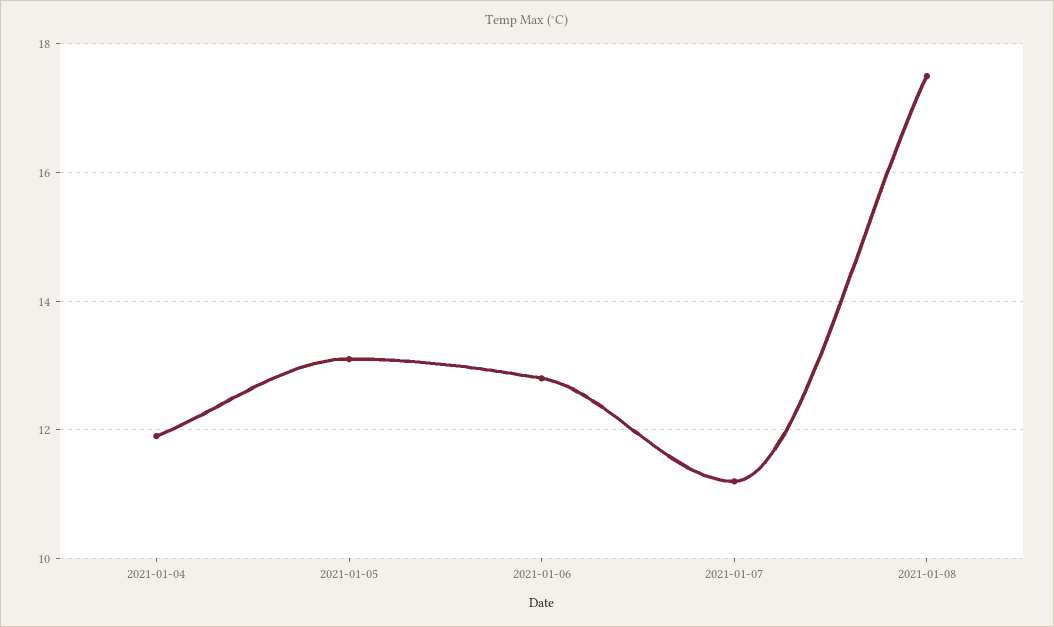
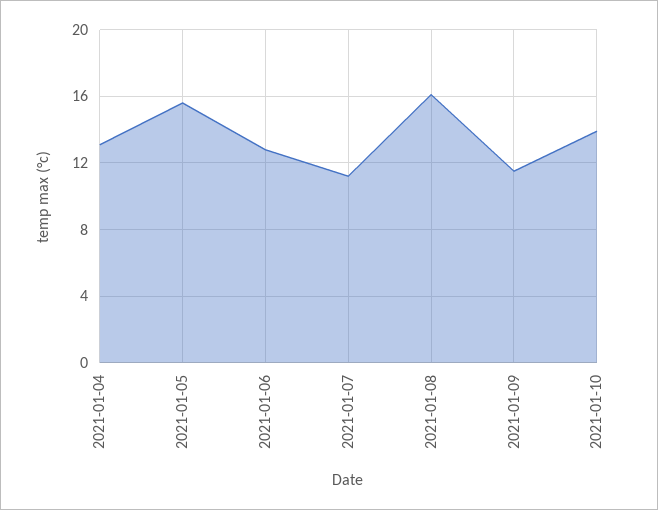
2021-01-04: 12 -> 13
2021-01-05: 13 -> 15.5
2021-01-08: 17.5 -> 16
2021-01-09: none -> 11.5
2021-01-10: none -> 14

